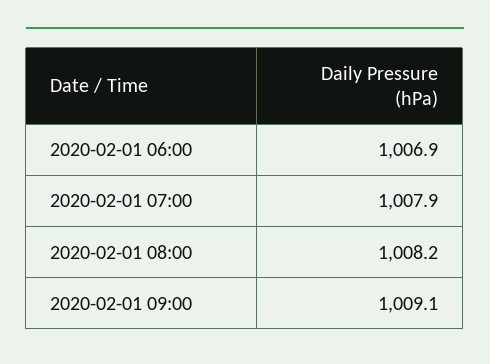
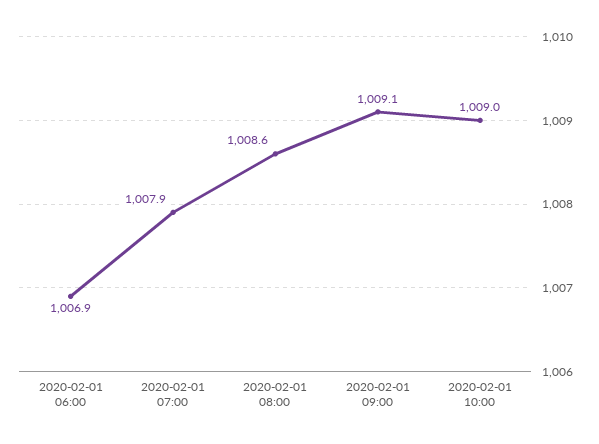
2020-02-01 08:00: 1008.2 -> 1008.6
2020-02-01 10:00: none -> 1009

